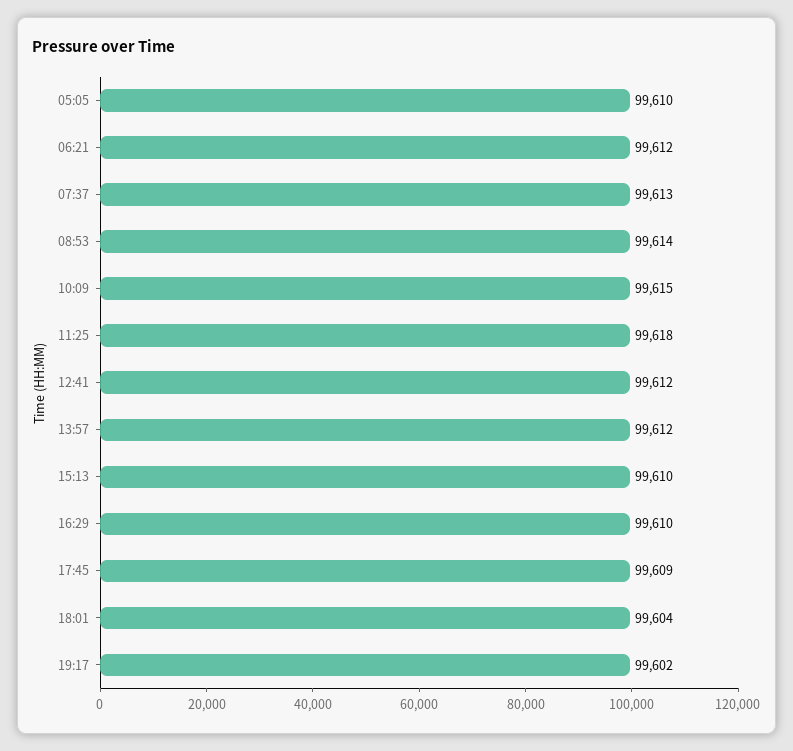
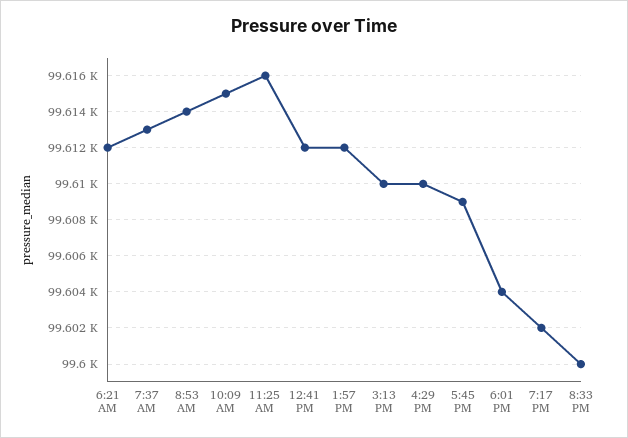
05:05: 99610 -> none
11:25: 99618 -> 99616
8:33 PM: none -> 99600

